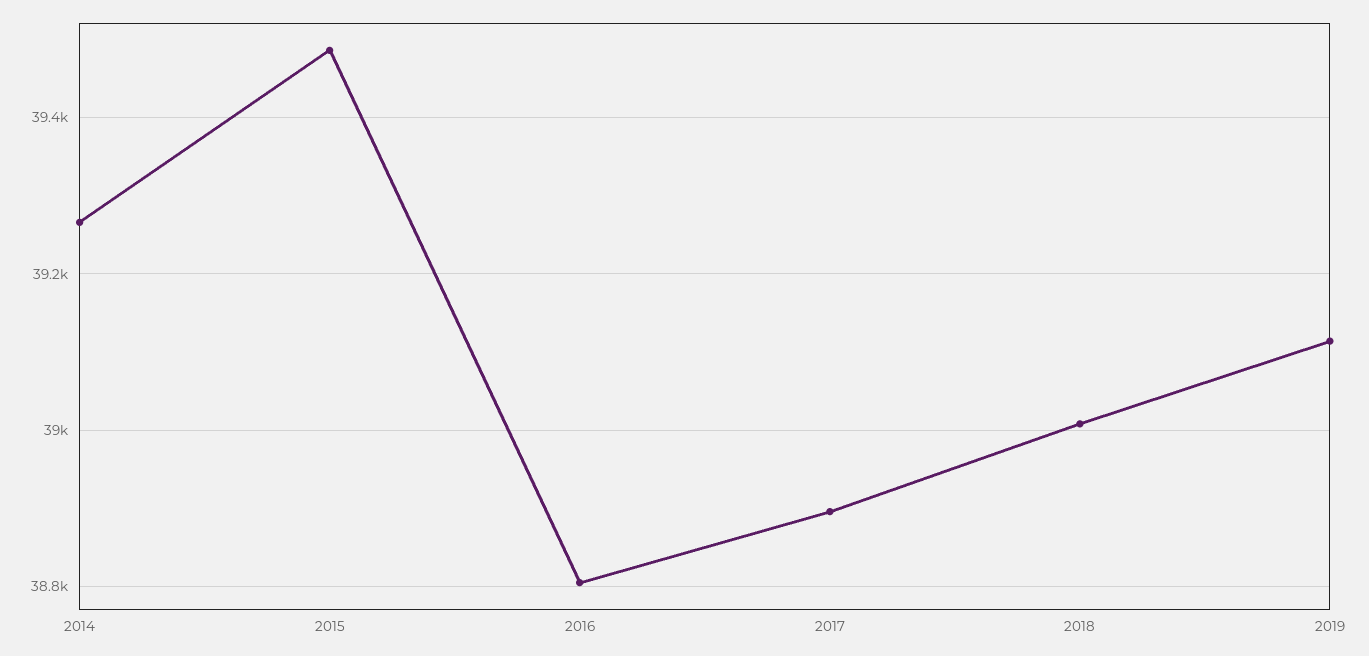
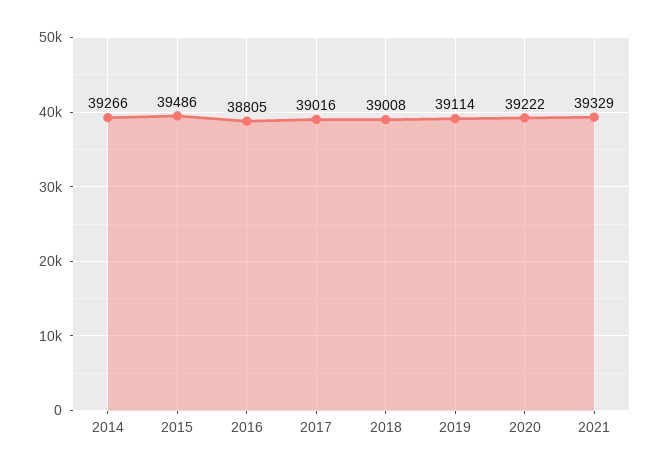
2017: 38900 -> 39016
2020: none -> 39222
2021: none -> 39329

